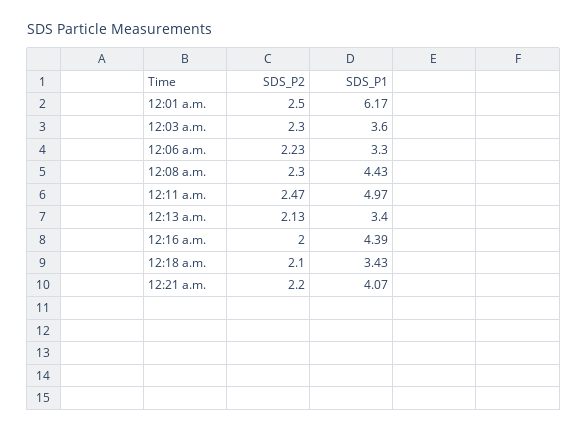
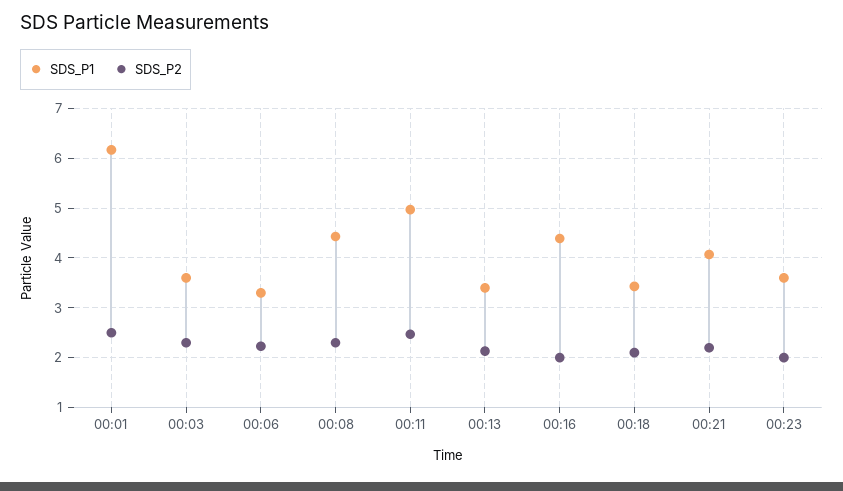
SDS_P1, 00:23: none -> 3.6
SDS_P2, 00:23: none -> 2

